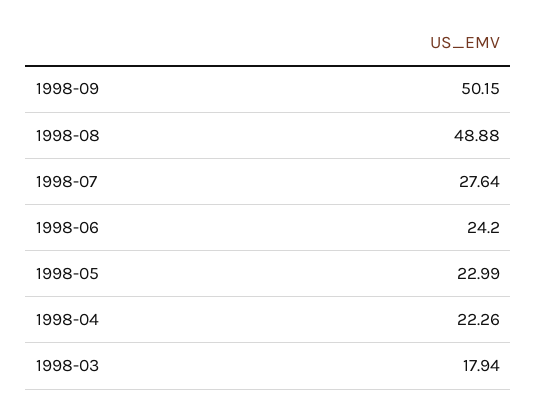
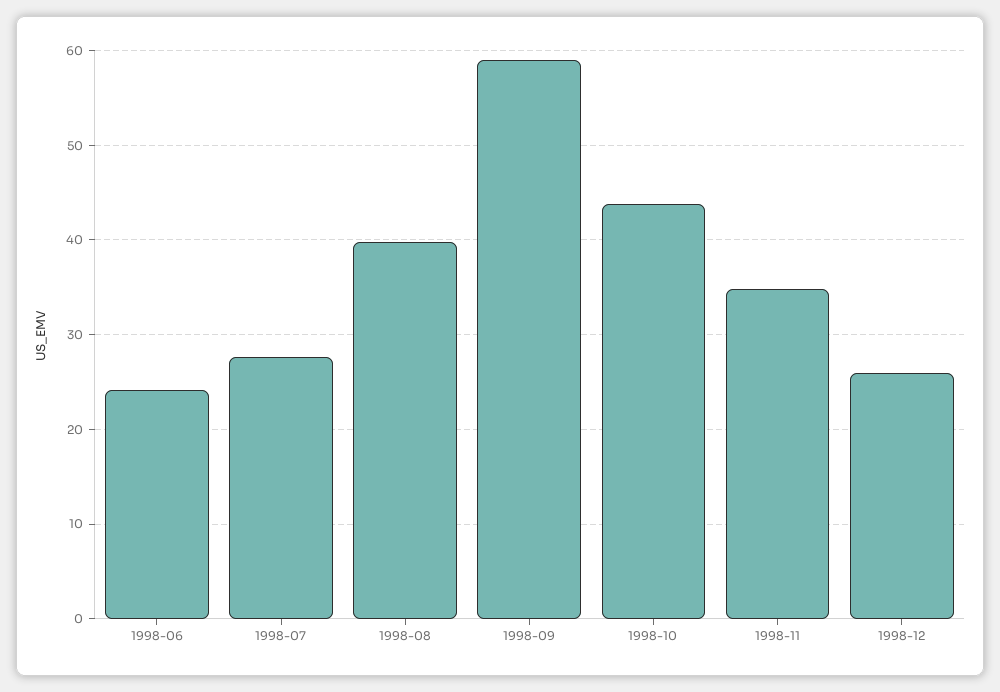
1998-09: 50.15 -> 59
1998-08: 48.88 -> 40
1998-05: 22.99 -> none
1998-04: 22.26 -> none
1998-03: 17.94 -> none
1998-10: none -> 44
1998-11: none -> 35
1998-12: none -> 26

